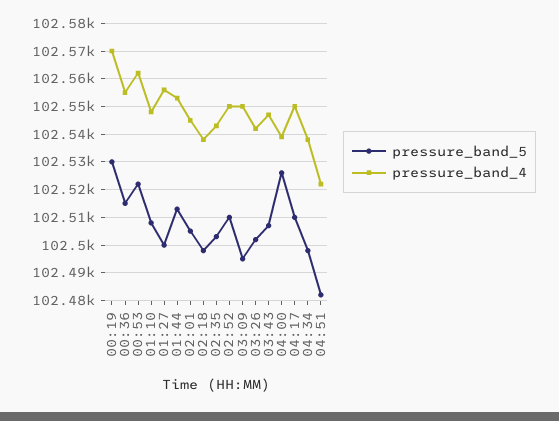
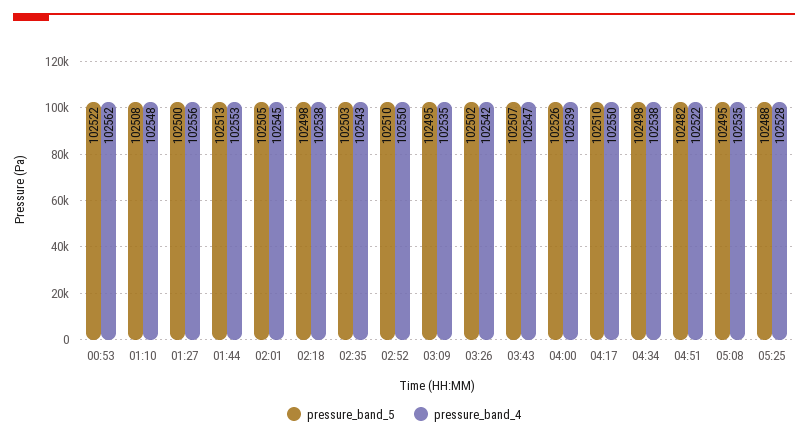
pressure_band_5, 00:19: 102530 -> none
pressure_band_4, 00:19: 102570 -> none
pressure_band_5, 00:36: 102515 -> none
pressure_band_4, 00:36: 102555 -> none
pressure_band_4, 03:09: 102550 -> 102535
pressure_band_5, 05:08: none -> 102495
pressure_band_4, 05:08: none -> 102535
pressure_band_5, 05:25: none -> 102488
pressure_band_4, 05:25: none -> 102528

